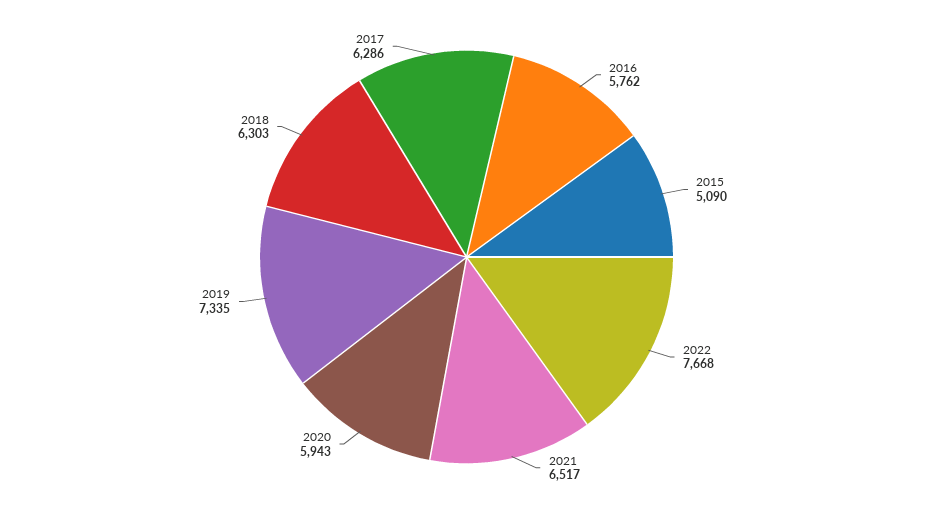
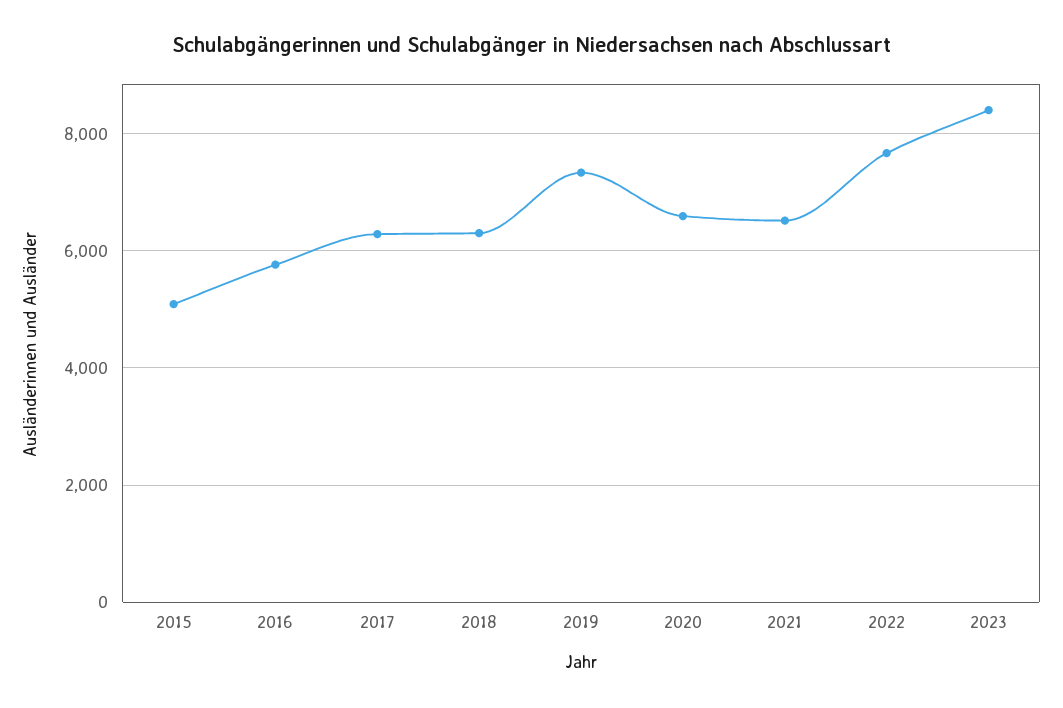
2020: 5943 -> 6600
2023: none -> 8400

